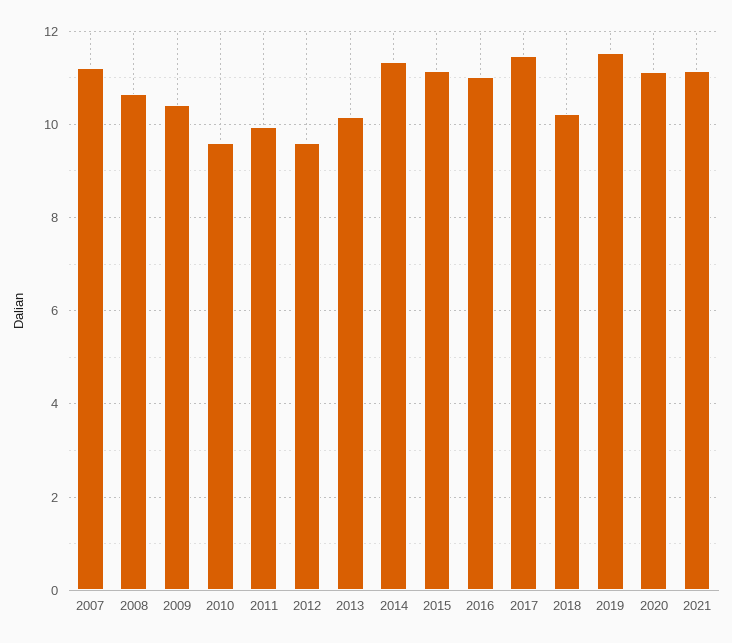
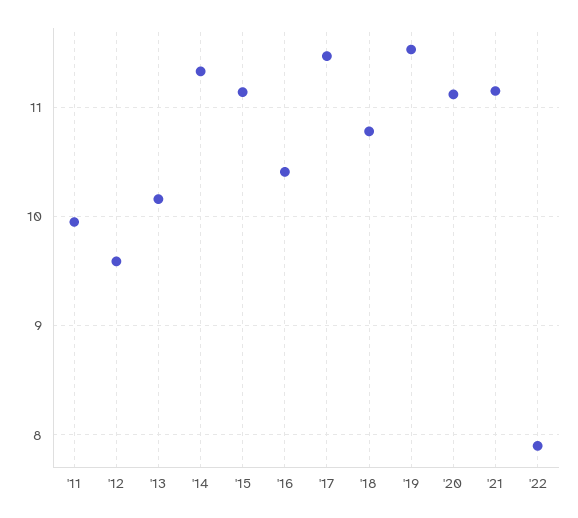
2007: 11.2 -> none
2008: 10.6 -> none
2009: 10.4 -> none
2010: 9.6 -> none
2016: 11 -> 10.4
2018: 10.2 -> 10.8
'22: none -> 7.9

